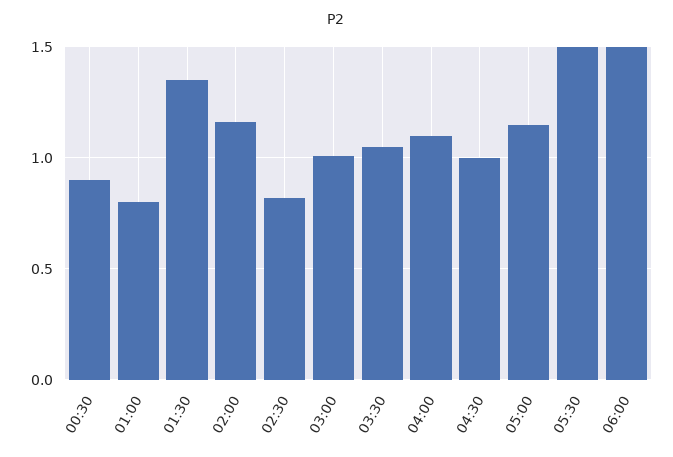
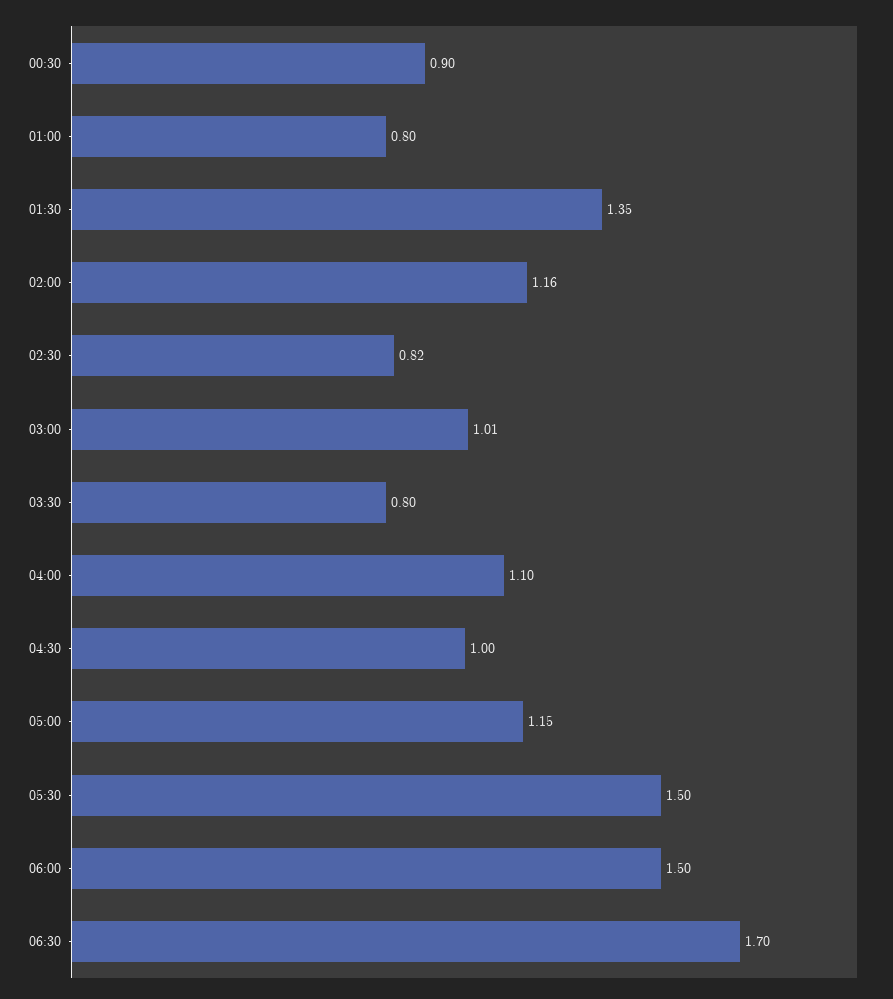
03:30: 1.05 -> 0.8
06:30: none -> 1.7

